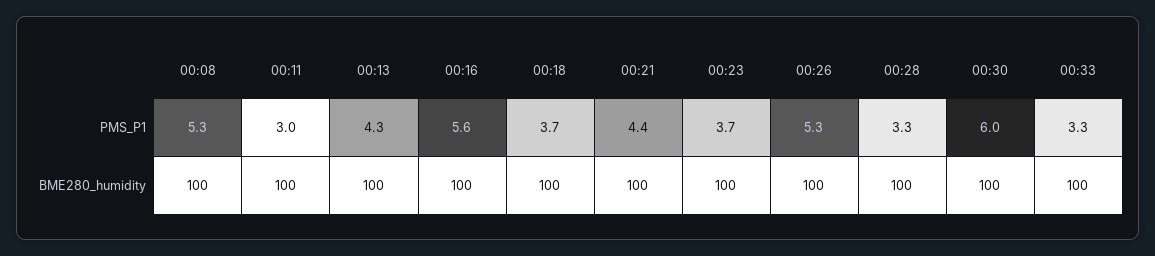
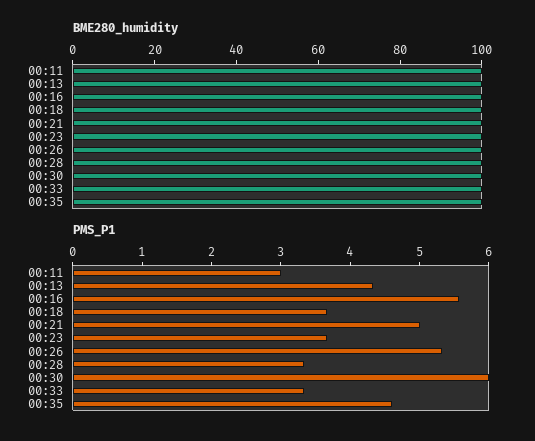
PMS_P1, 00:08: 5.3 -> none
PMS_P1, 00:21: 4.4 -> 5
BME280_humidity, 00:08: 100 -> none
BME280_humidity, 00:35: none -> 100
PMS_P1, 00:35: none -> 4.6

